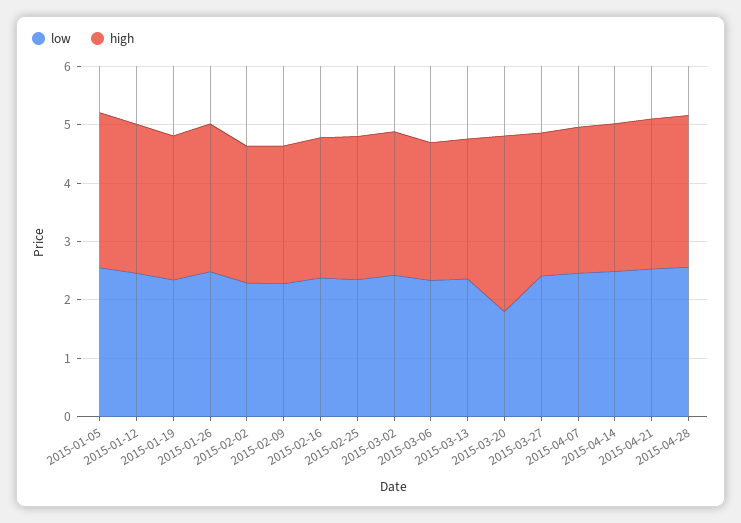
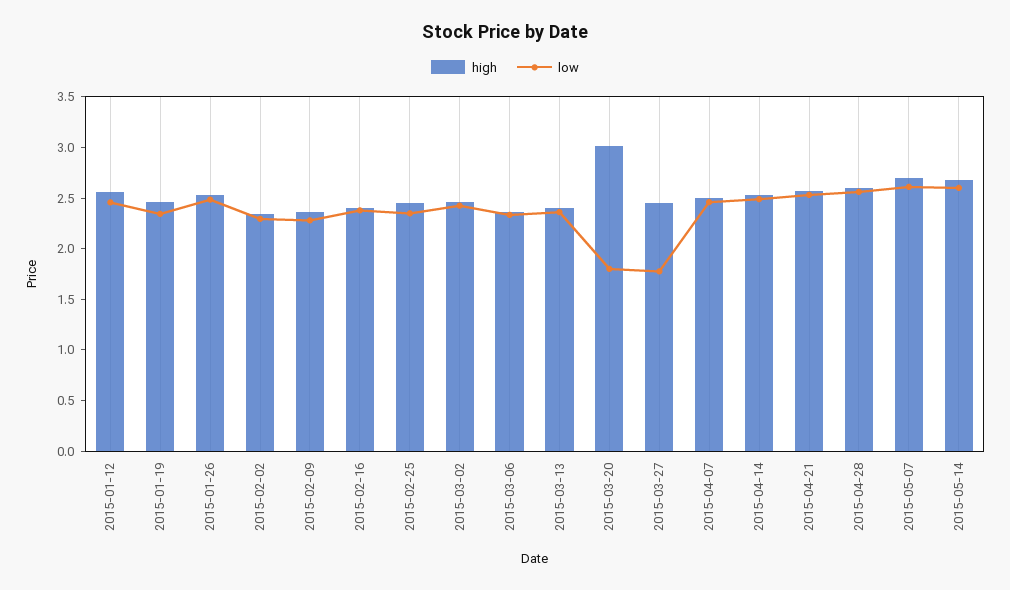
low, 2015-01-05: 2.6 -> none
high, 2015-01-05: 2.6 -> none
low, 2015-03-27: 2.4 -> 1.8
high, 2015-05-07: none -> 2.7
low, 2015-05-07: none -> 2.6
high, 2015-05-14: none -> 2.7
low, 2015-05-14: none -> 2.6

